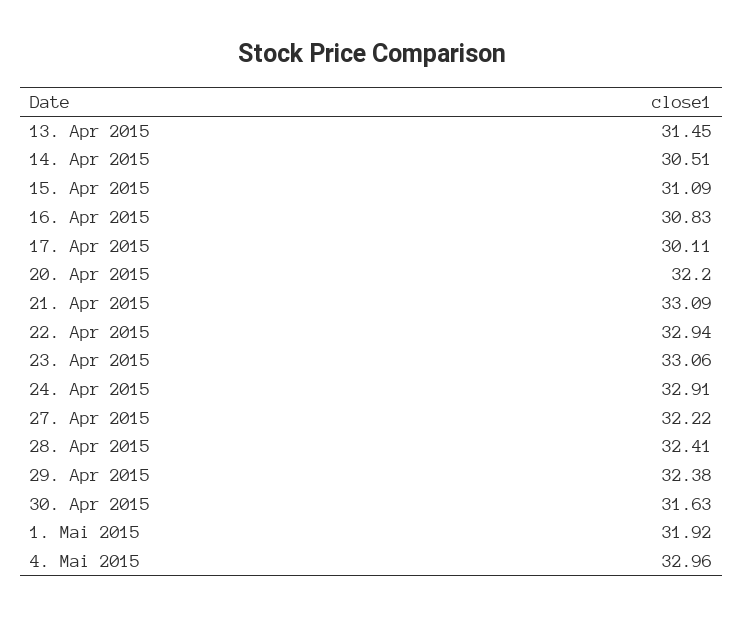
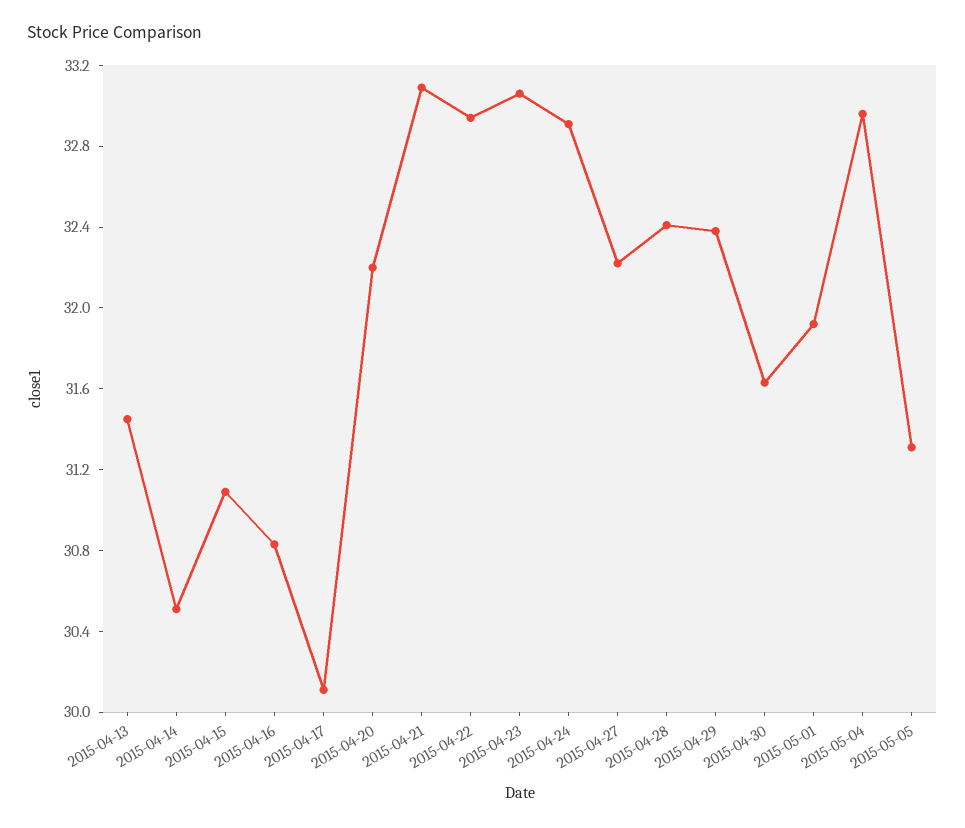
2015-05-05: none -> 31.3

